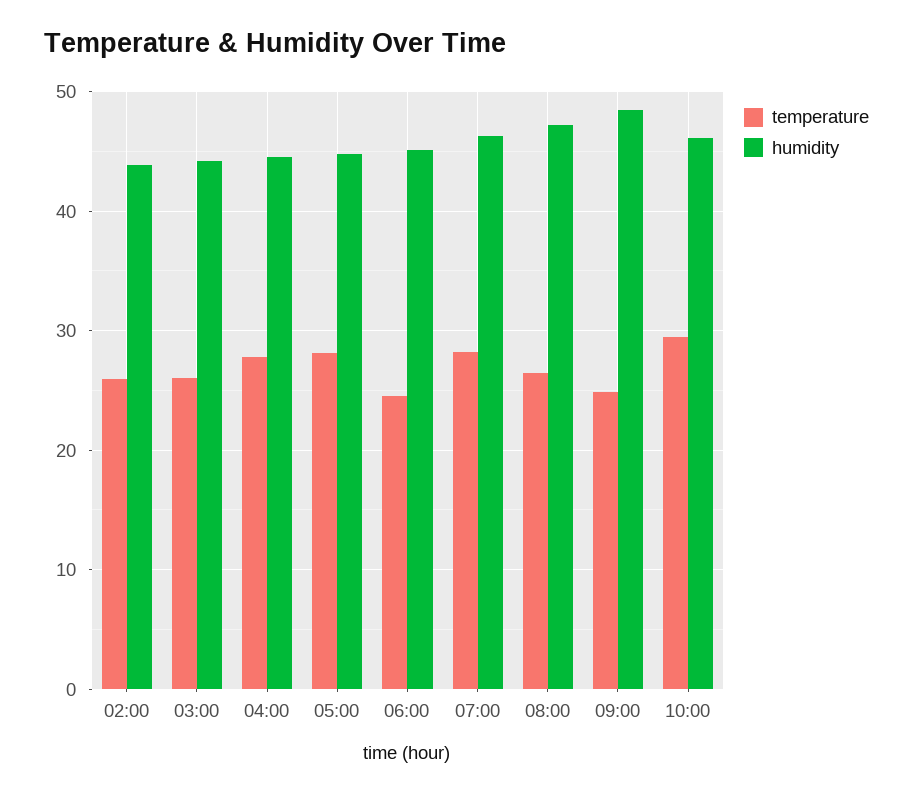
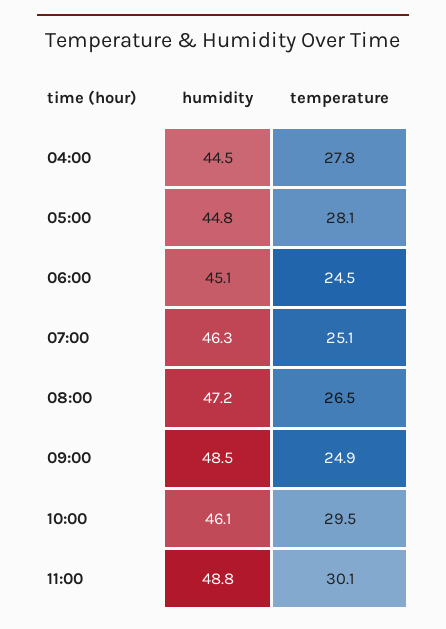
temperature, 02:00: 26 -> none
humidity, 02:00: 44 -> none
temperature, 03:00: 26 -> none
humidity, 03:00: 44 -> none
temperature, 07:00: 28 -> 25.1
humidity, 11:00: none -> 48.8
temperature, 11:00: none -> 30.1

